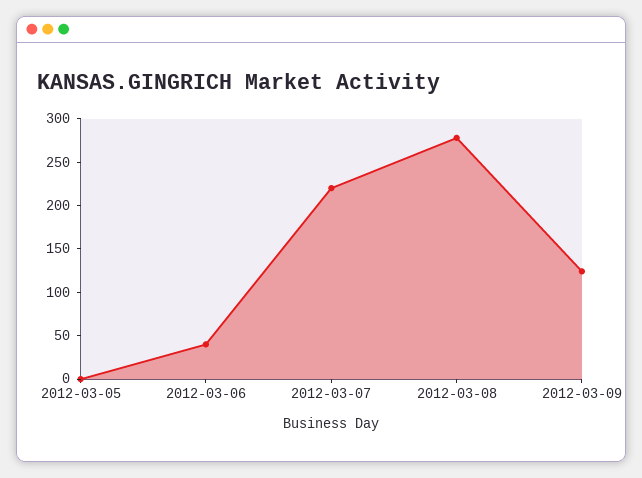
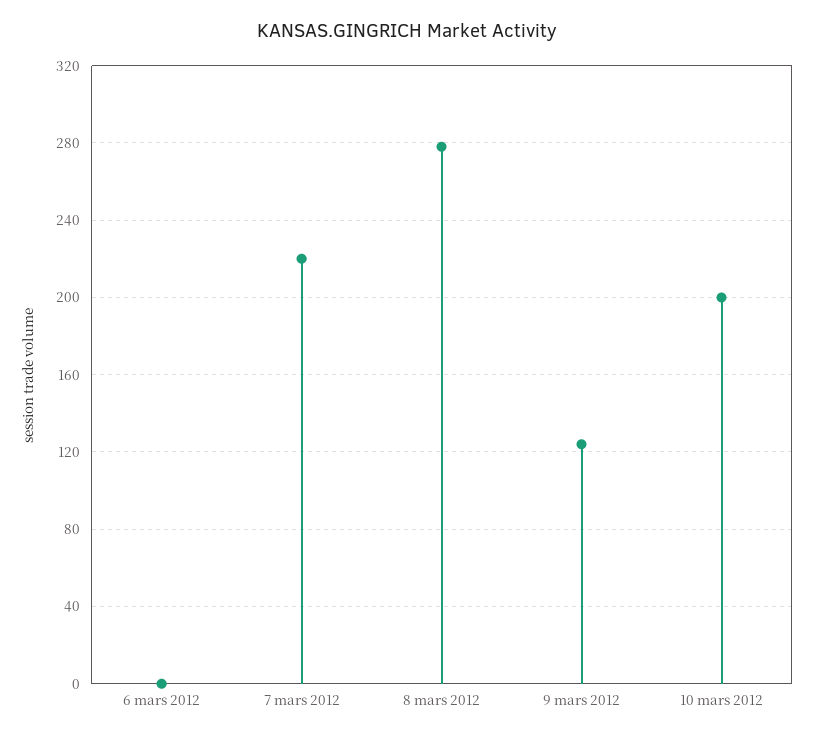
2012-03-05: 0 -> none
2012-03-06: 40 -> 0
10 mars 2012: none -> 200

